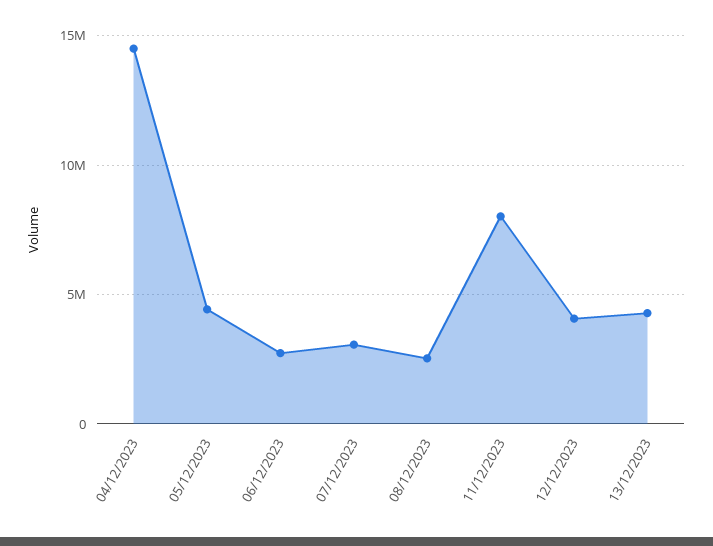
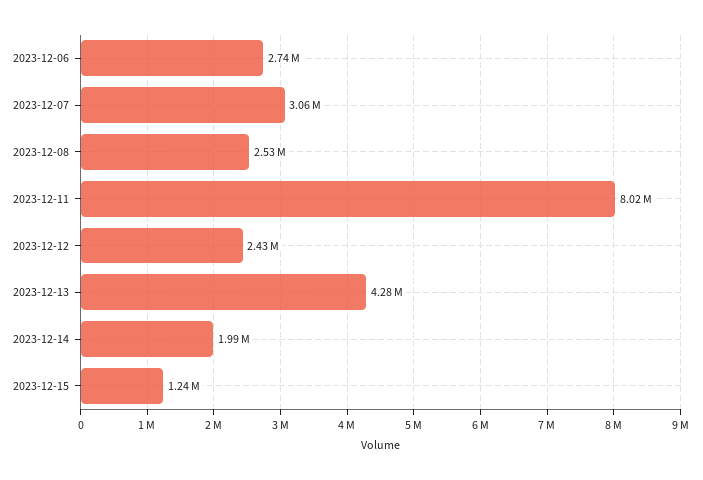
04/12/2023: 14500000 -> none
05/12/2023: 4500000 -> none
12/12/2023: 4000000 -> 2430000
2023-12-14: none -> 1990000
2023-12-15: none -> 1240000

